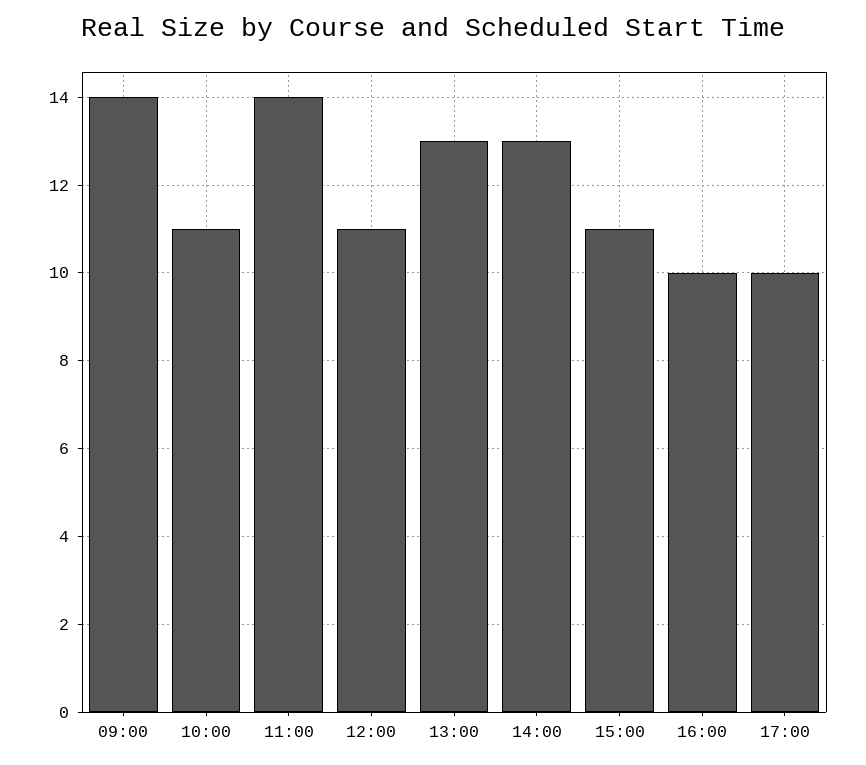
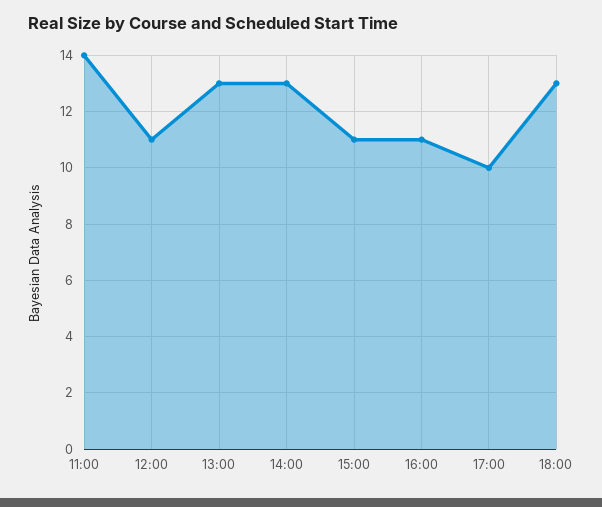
09:00: 14 -> none
10:00: 11 -> none
16:00: 10 -> 11
18:00: none -> 13

